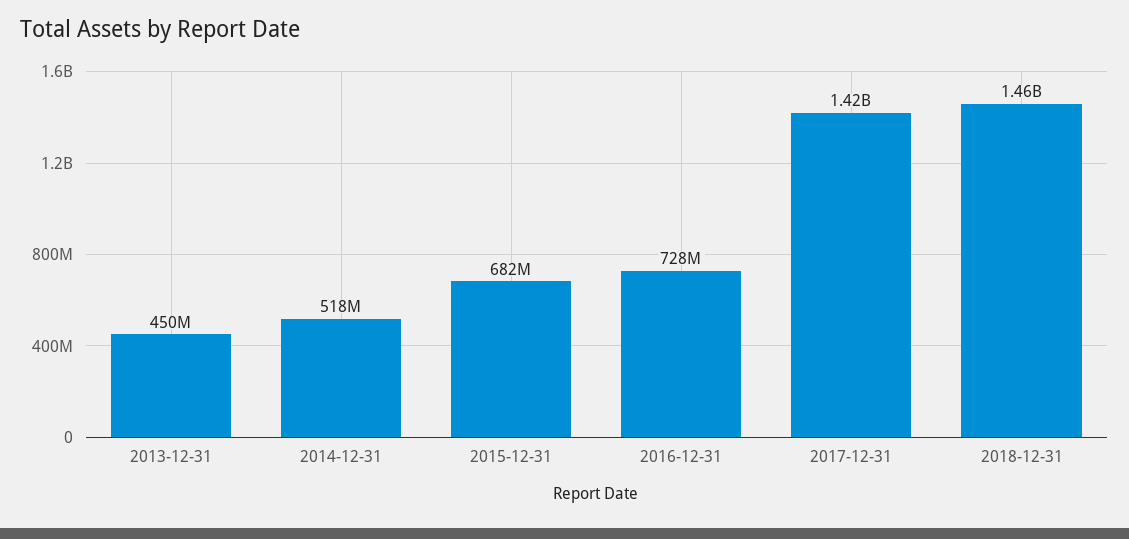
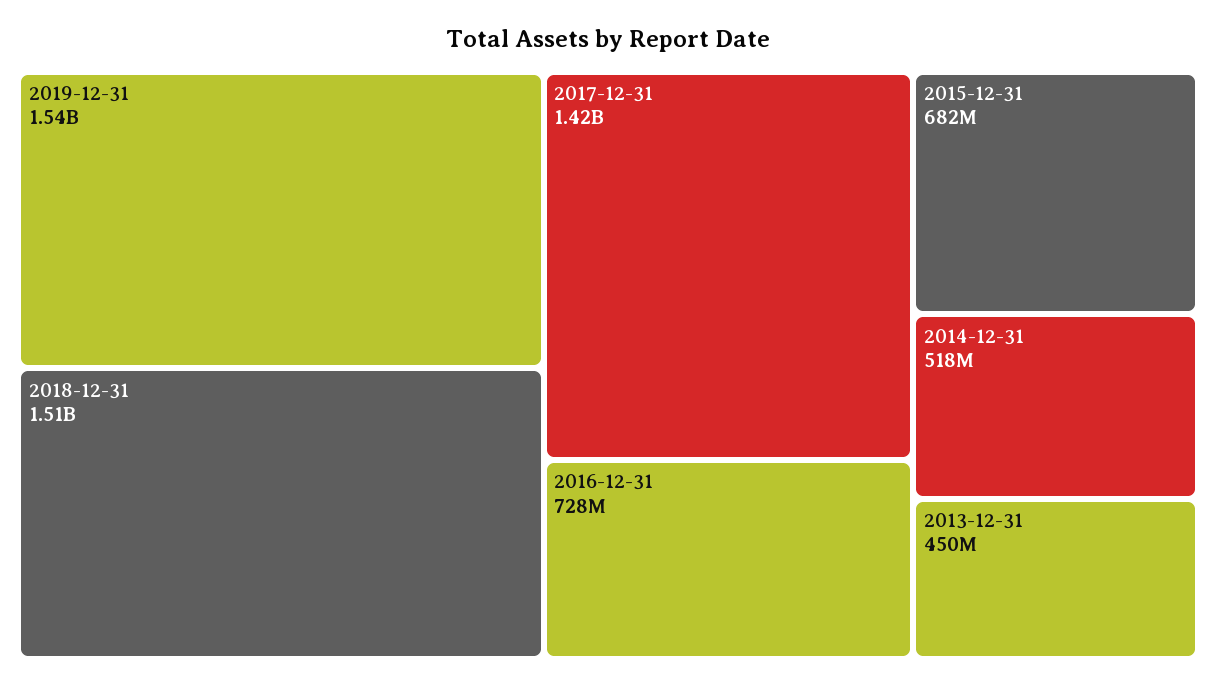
2018-12-31: 1460000000 -> 1510000000
2019-12-31: none -> 1540000000

